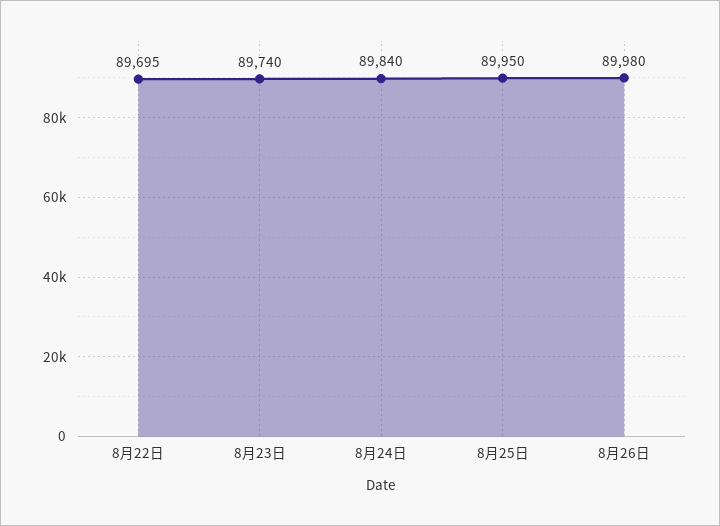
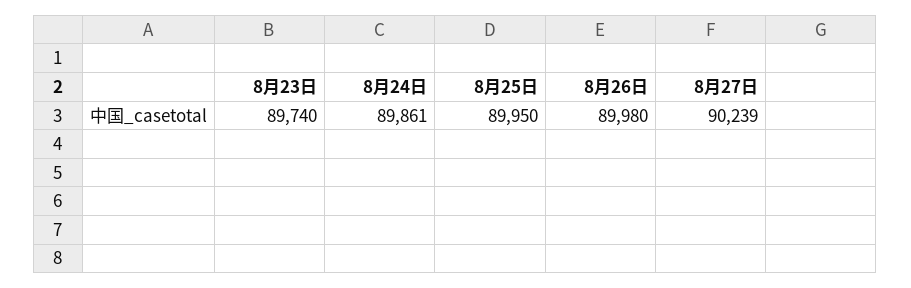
8月22日: 89695 -> none
8月24日: 89840 -> 89861
8月27日: none -> 90239

